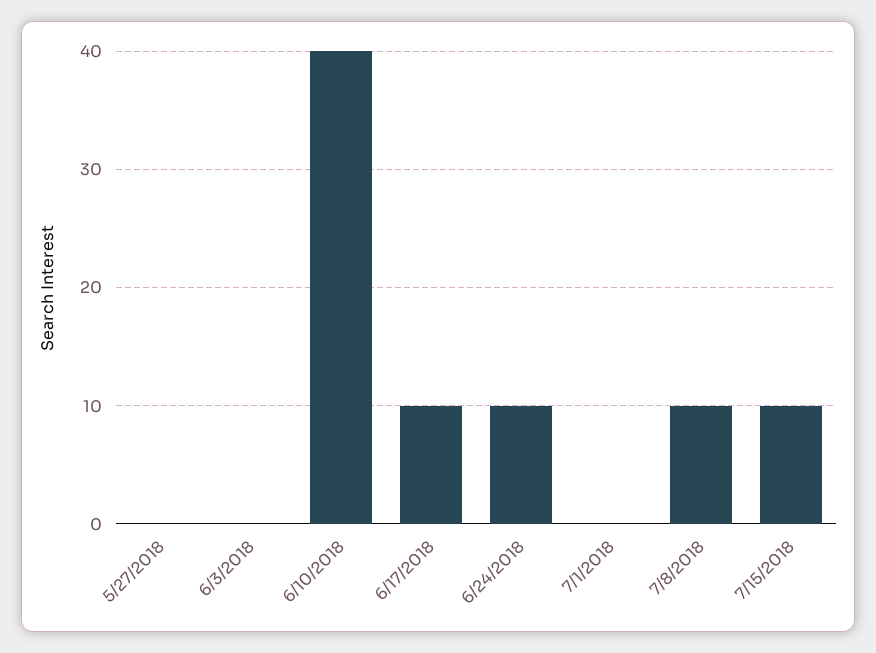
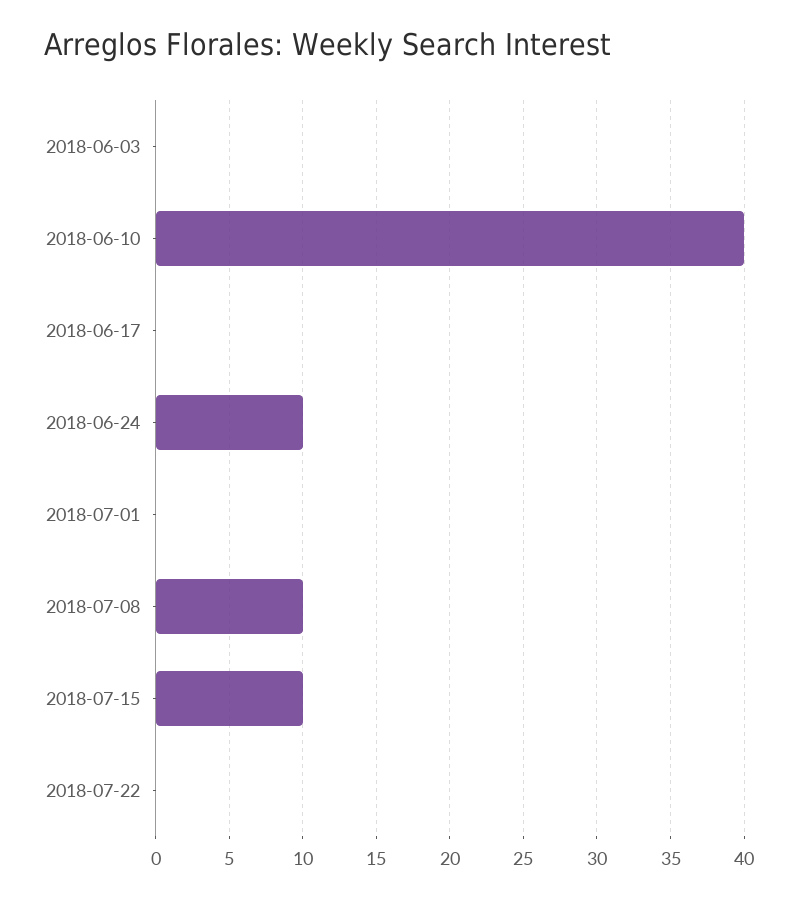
5/27/2018: 0 -> none
6/17/2018: 10 -> 0
2018-07-22: none -> 0

